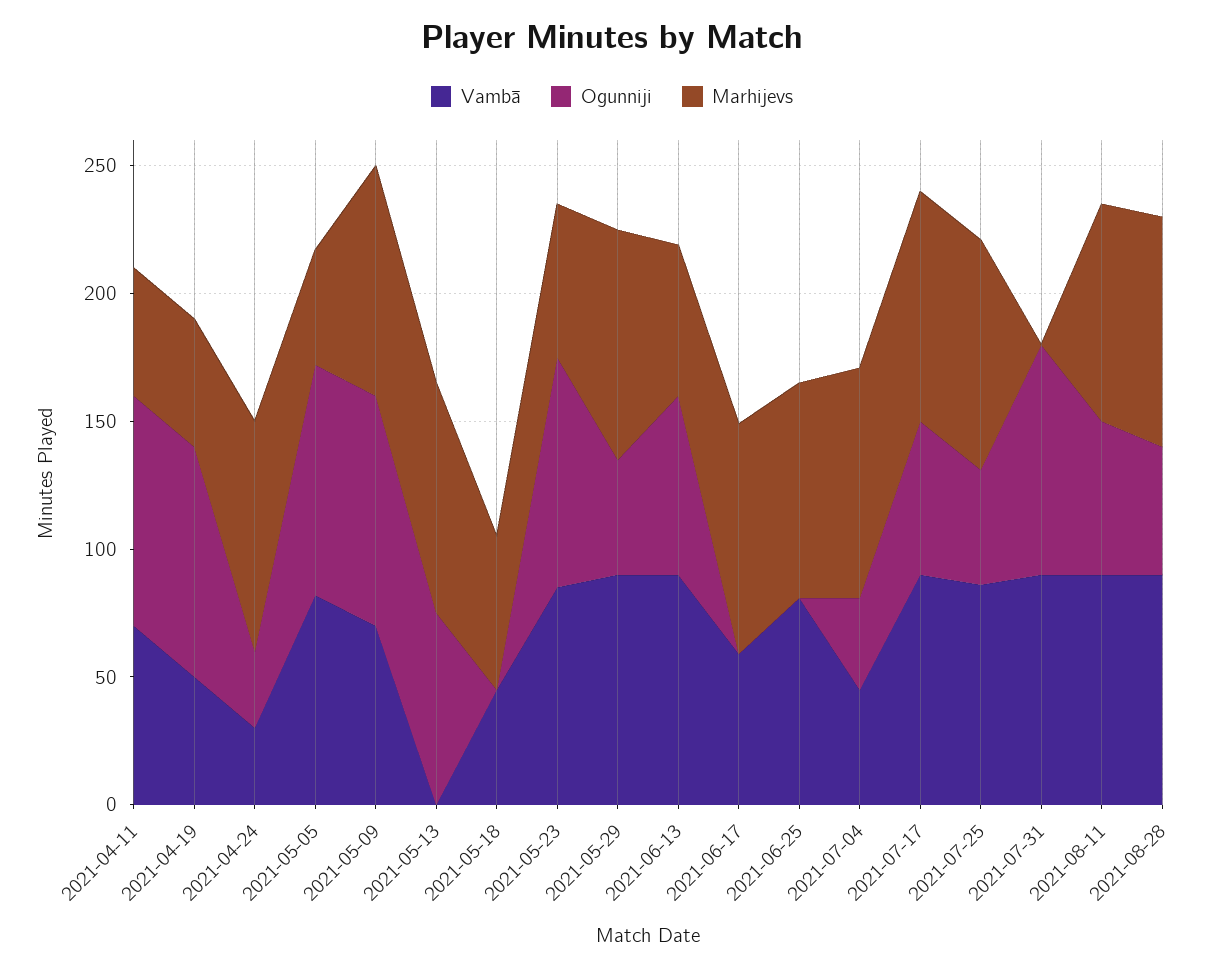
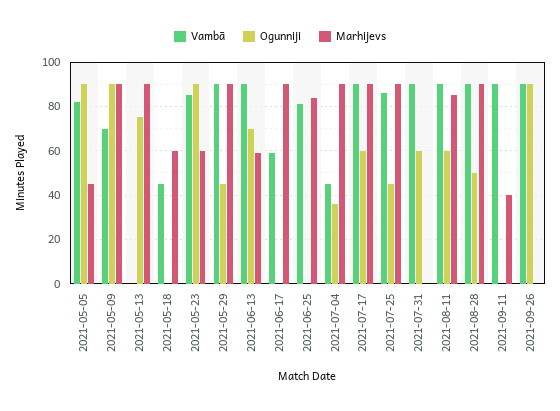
Vambā, 2021-04-11: 70 -> none
Ogunniji, 2021-04-11: 90 -> none
Marhijevs, 2021-04-11: 50 -> none
Vambā, 2021-04-19: 50 -> none
Ogunniji, 2021-04-19: 90 -> none
Marhijevs, 2021-04-19: 50 -> none
Vambā, 2021-04-24: 30 -> none
Ogunniji, 2021-04-24: 30 -> none
Marhijevs, 2021-04-24: 90 -> none
Ogunniji, 2021-07-31: 90 -> 60
Vambā, 2021-09-11: none -> 90
Ogunniji, 2021-09-11: none -> 0
Marhijevs, 2021-09-11: none -> 40
Vambā, 2021-09-26: none -> 90
Ogunniji, 2021-09-26: none -> 90
Marhijevs, 2021-09-26: none -> 0

